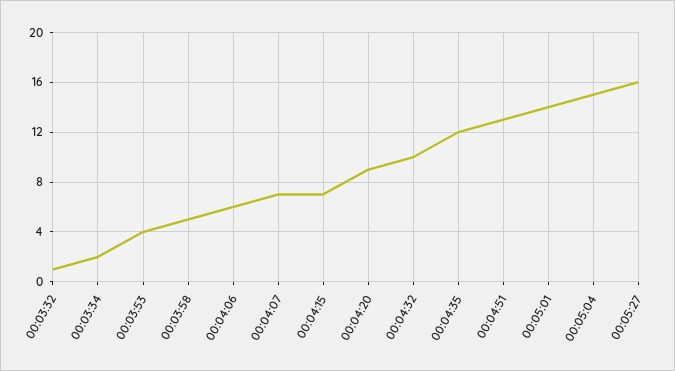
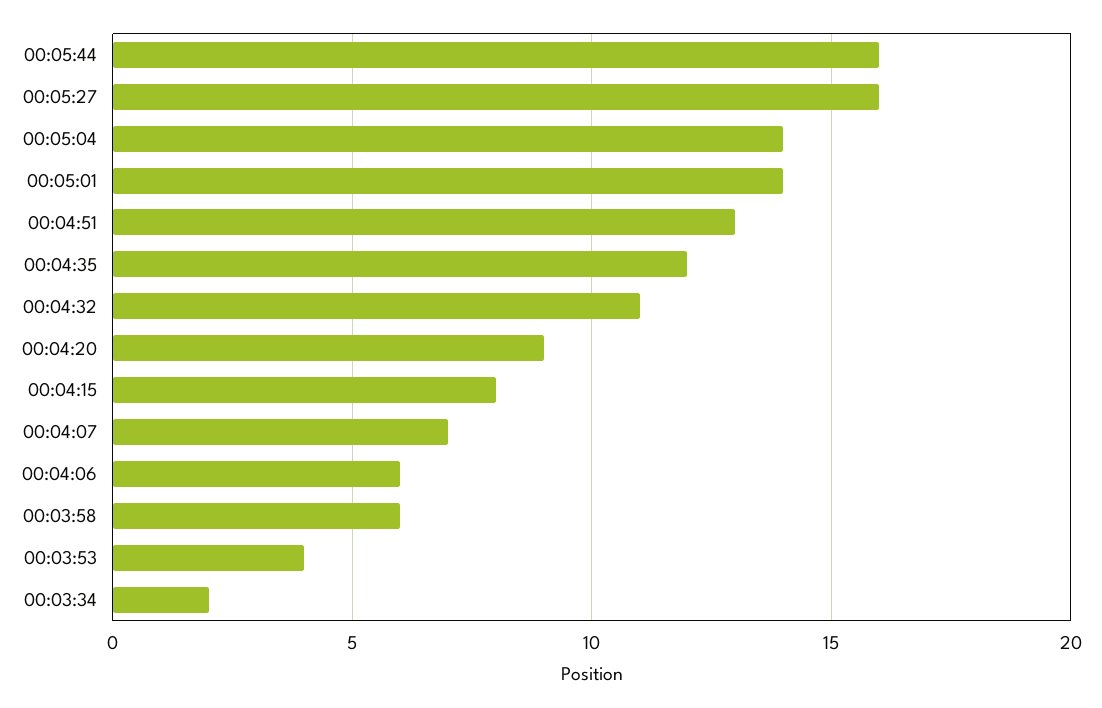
00:03:32: 1 -> none
00:03:58: 5 -> 6
00:04:15: 7 -> 8
00:04:32: 10 -> 11
00:05:04: 15 -> 14
00:05:44: none -> 16

